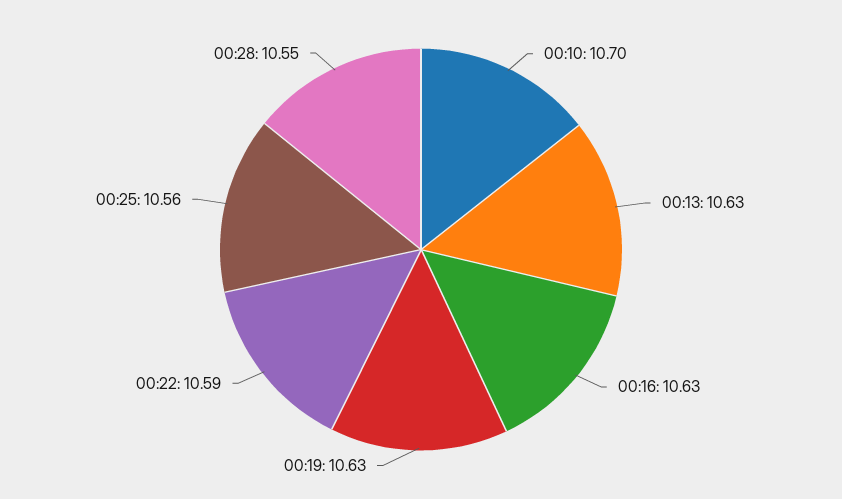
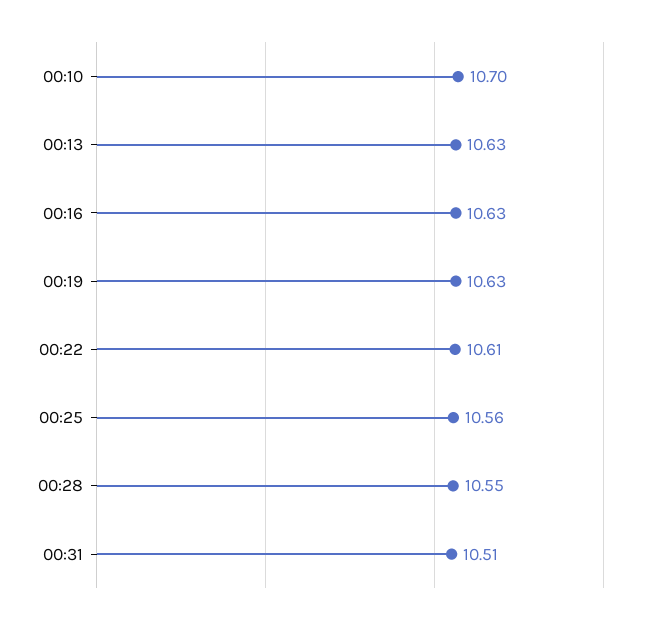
00:22: 10.59 -> 10.61
00:31: none -> 10.51

